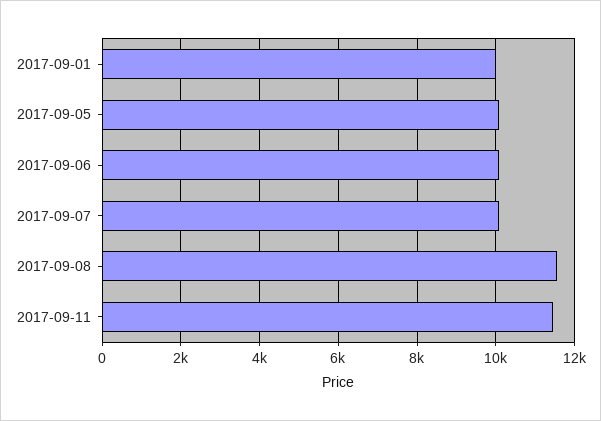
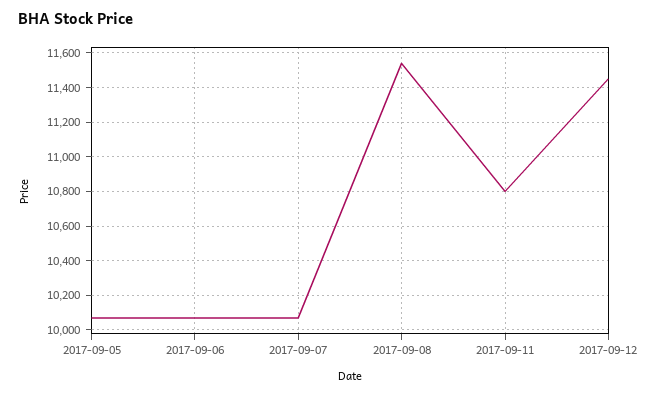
2017-09-01: 10000 -> none
2017-09-11: 11400 -> 10800
2017-09-12: none -> 11450

